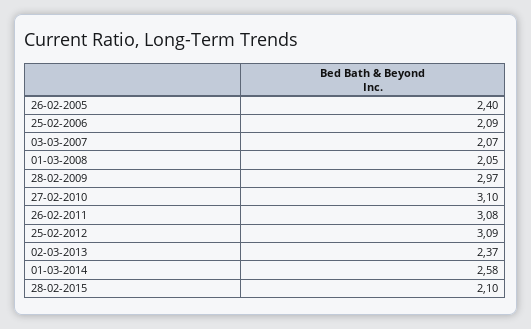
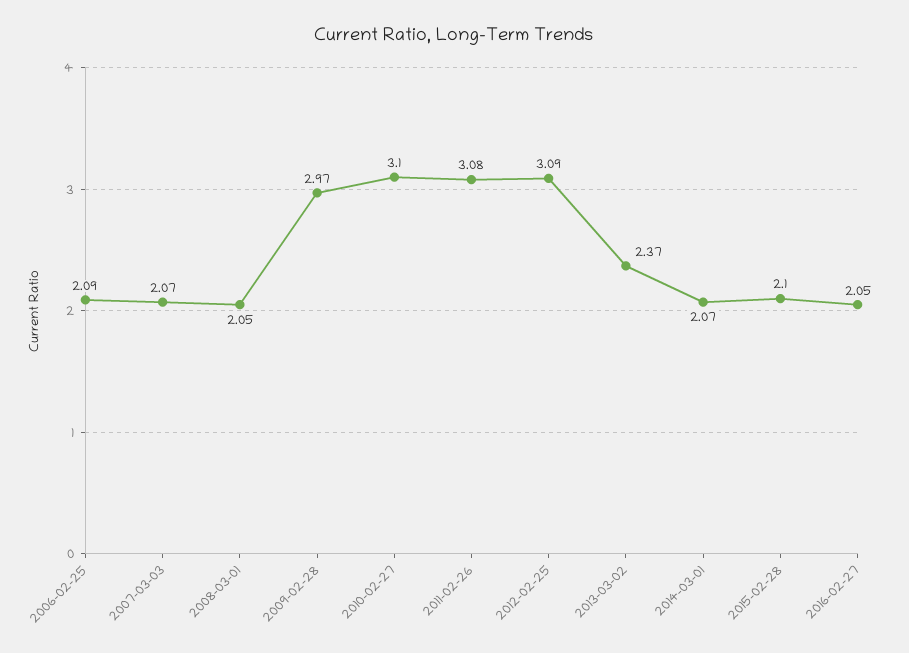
26-02-2005: 2.4 -> none
01-03-2014: 2.58 -> 2.07
2016-02-27: none -> 2.05

